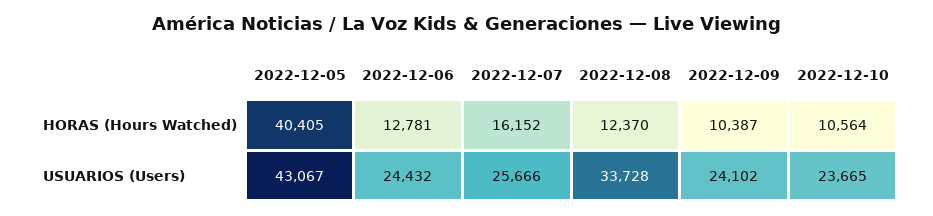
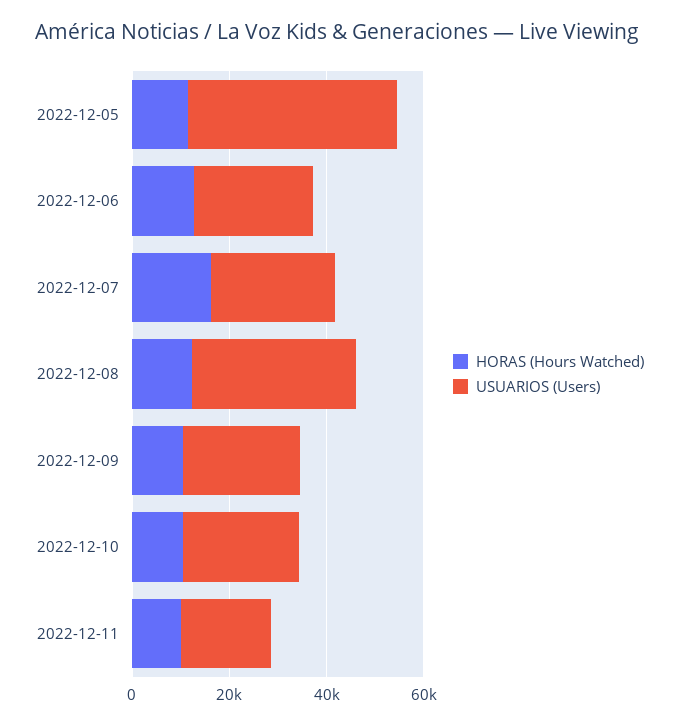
HORAS (Hours Watched), 2022-12-05: 40405 -> 10000
HORAS (Hours Watched), 2022-12-11: none -> 10000
USUARIOS (Users), 2022-12-11: none -> 20000

